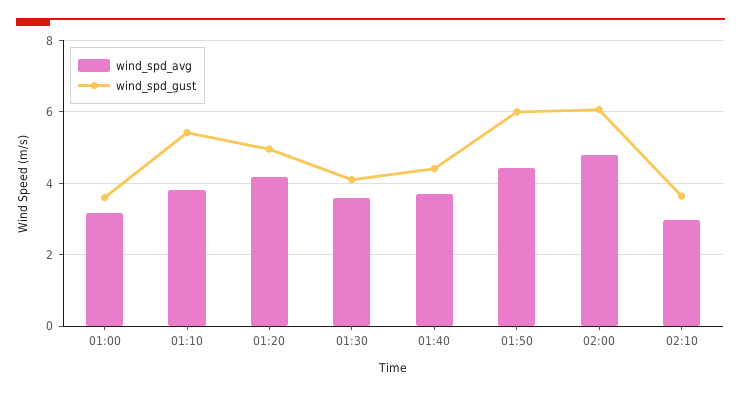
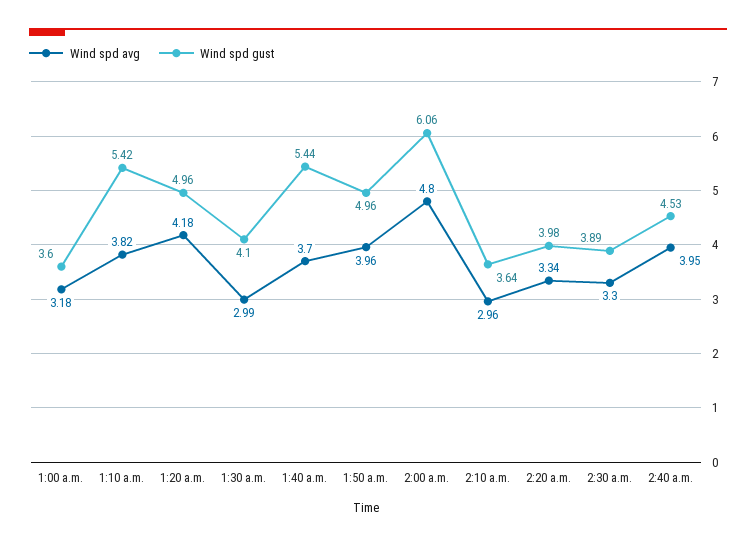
wind_spd_avg, 01:30: 3.6 -> 2.99
wind_spd_gust, 01:40: 4.4 -> 5.44
wind_spd_avg, 01:50: 4.4 -> 3.96
wind_spd_gust, 01:50: 6 -> 4.96
wind_spd_avg, 2:20 a.m.: none -> 3.34
wind_spd_gust, 2:20 a.m.: none -> 3.98
wind_spd_avg, 2:30 a.m.: none -> 3.3
wind_spd_gust, 2:30 a.m.: none -> 3.89
wind_spd_avg, 2:40 a.m.: none -> 3.95
wind_spd_gust, 2:40 a.m.: none -> 4.53

